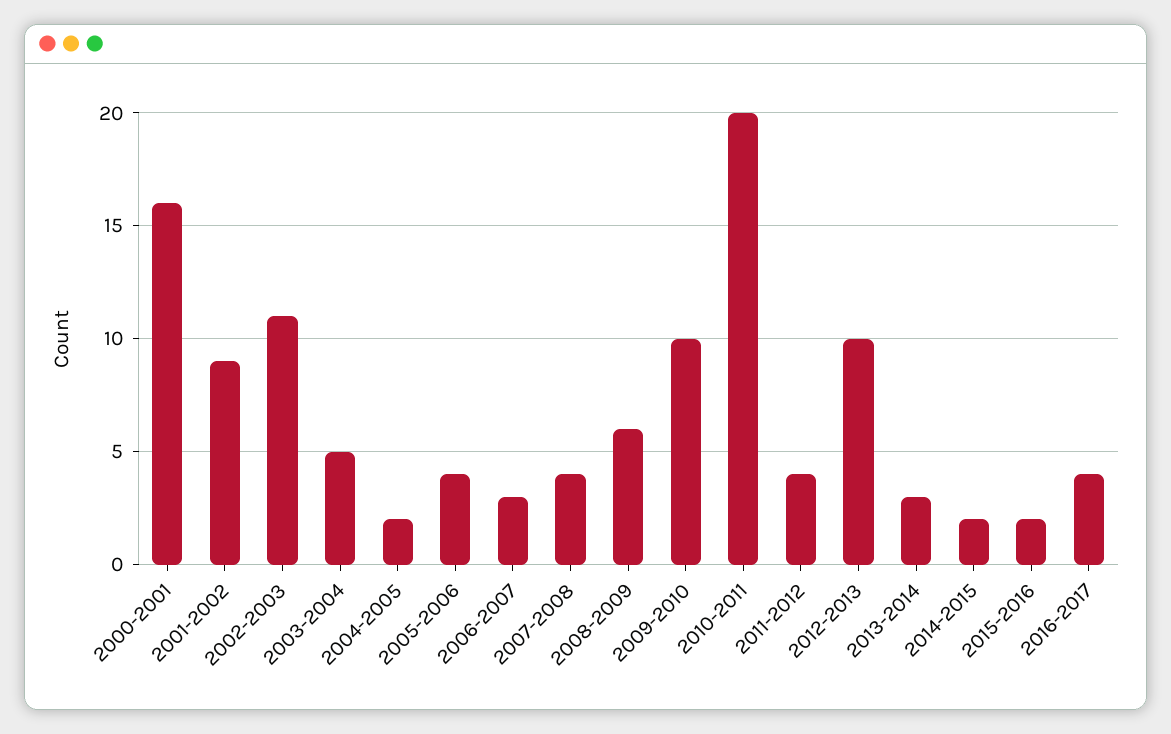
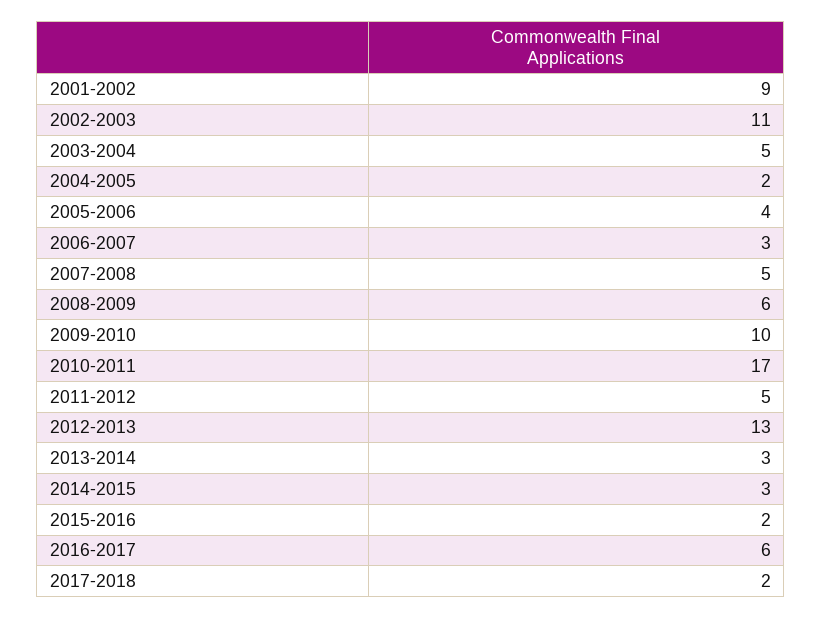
2000-2001: 16 -> none
2007-2008: 4 -> 5
2010-2011: 20 -> 17
2011-2012: 4 -> 5
2012-2013: 10 -> 13
2014-2015: 2 -> 3
2016-2017: 4 -> 6
2017-2018: none -> 2

